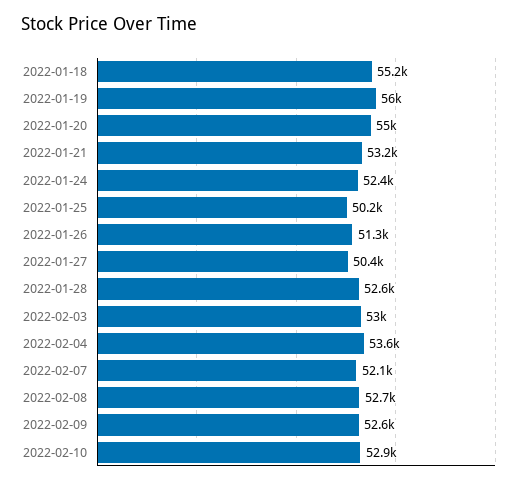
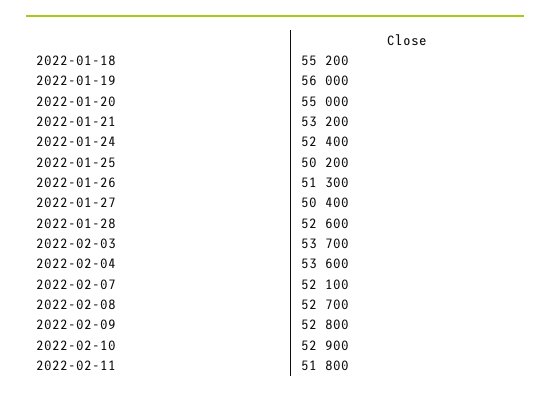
2022-02-03: 53000 -> 53700
2022-02-09: 52600 -> 52800
2022-02-11: none -> 51800

